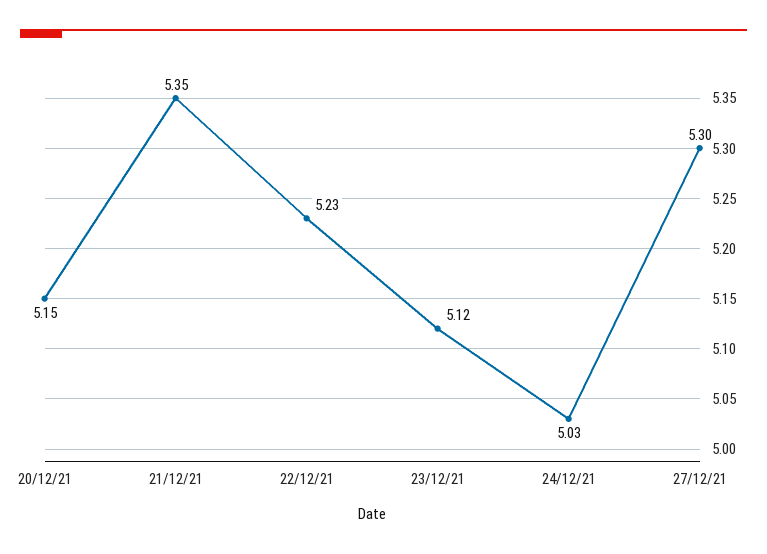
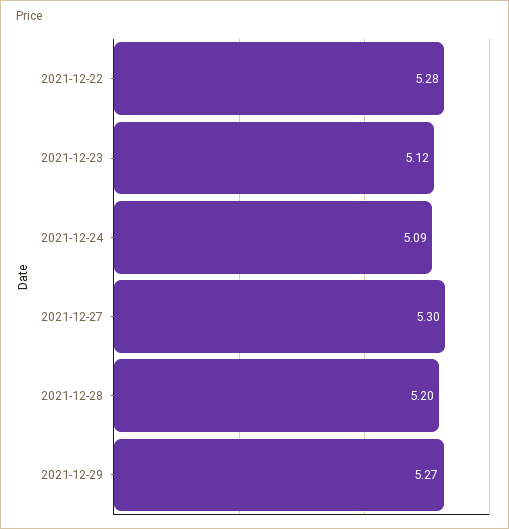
20/12/21: 5.15 -> none
21/12/21: 5.35 -> none
22/12/21: 5.23 -> 5.28
24/12/21: 5.03 -> 5.09
2021-12-28: none -> 5.2
2021-12-29: none -> 5.27

